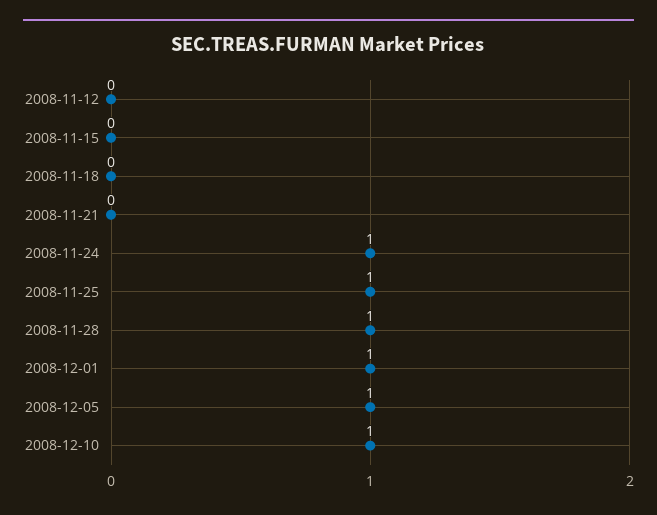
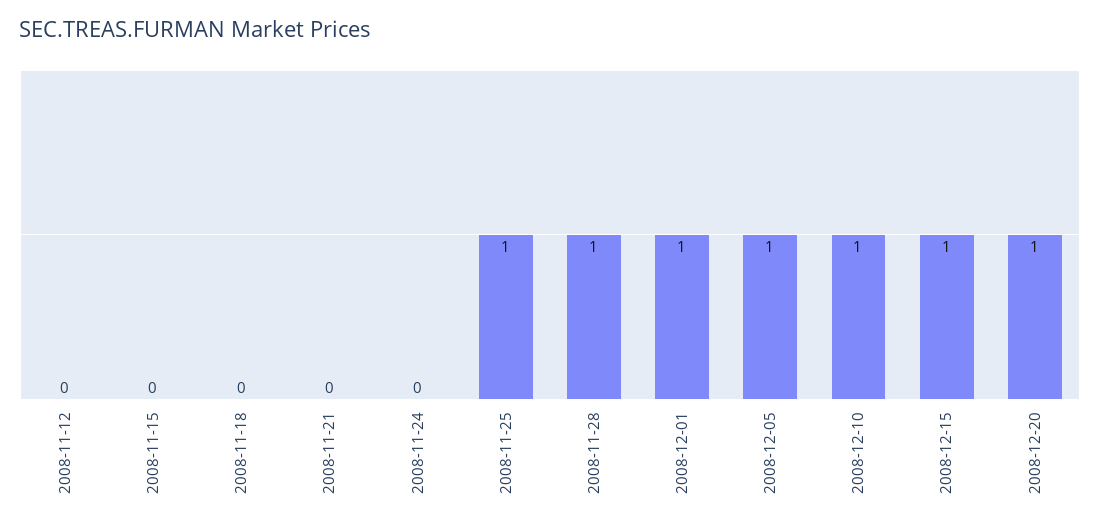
2008-11-24: 1 -> 0
2008-12-15: none -> 1
2008-12-20: none -> 1

